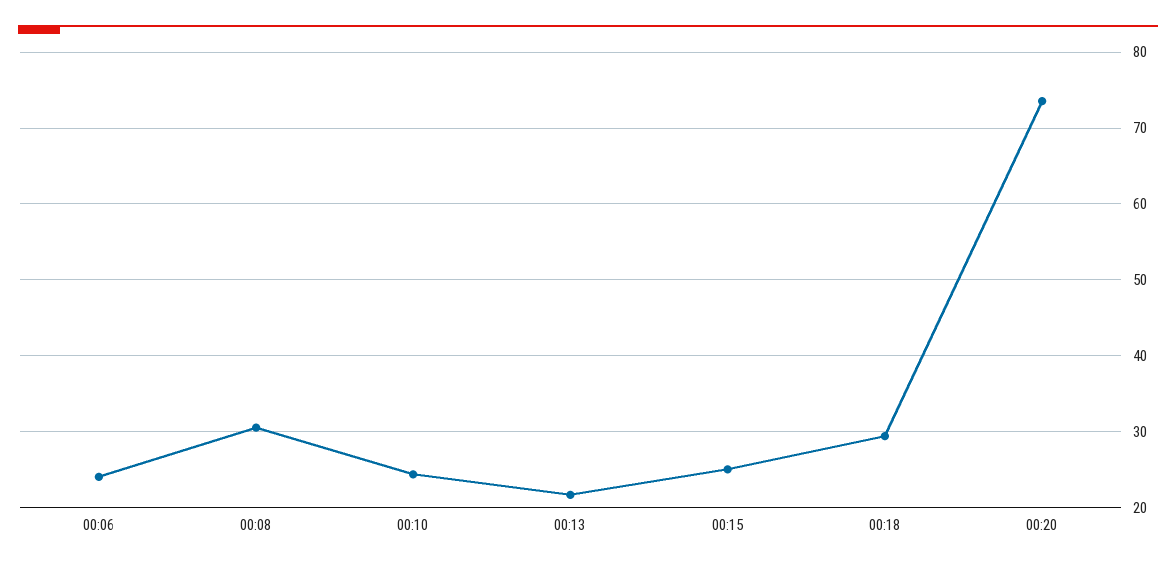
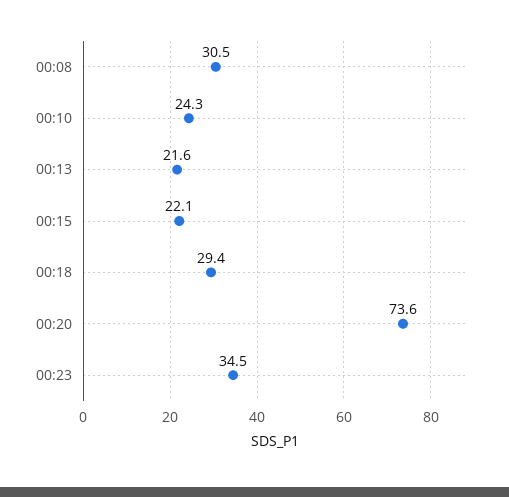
00:06: 24 -> none
00:15: 25 -> 22.1
00:23: none -> 34.5

